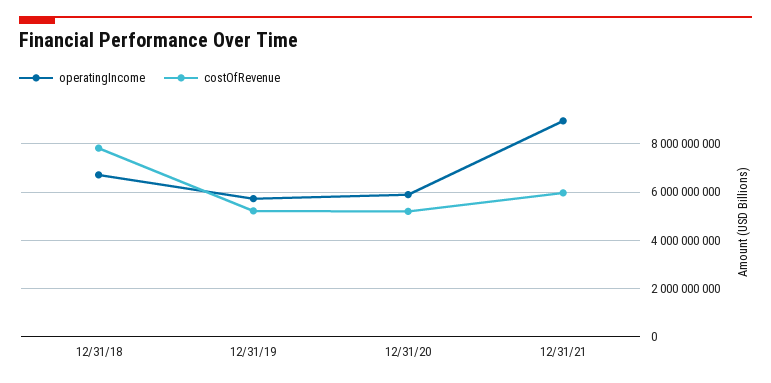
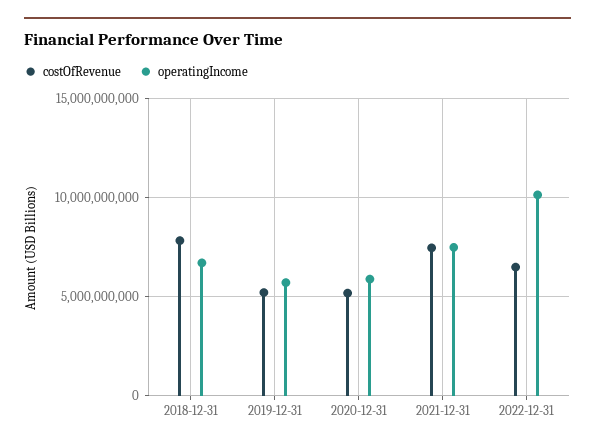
operatingIncome, 12/31/21: 9000000000 -> 7500000000
costOfRevenue, 12/31/21: 6000000000 -> 7500000000
costOfRevenue, 2022-12-31: none -> 6500000000
operatingIncome, 2022-12-31: none -> 10000000000

